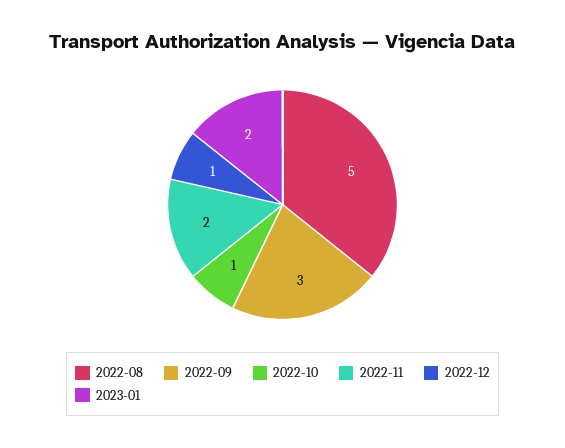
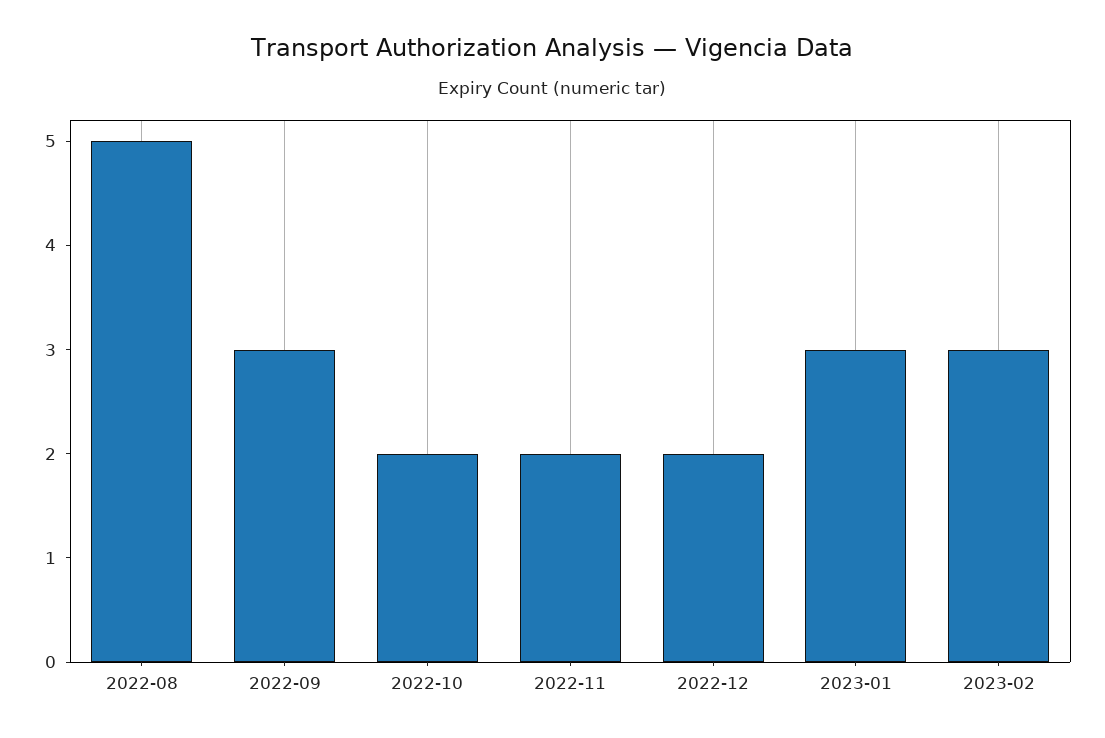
2022-10: 1 -> 2
2022-12: 1 -> 2
2023-01: 2 -> 3
2023-02: none -> 3

